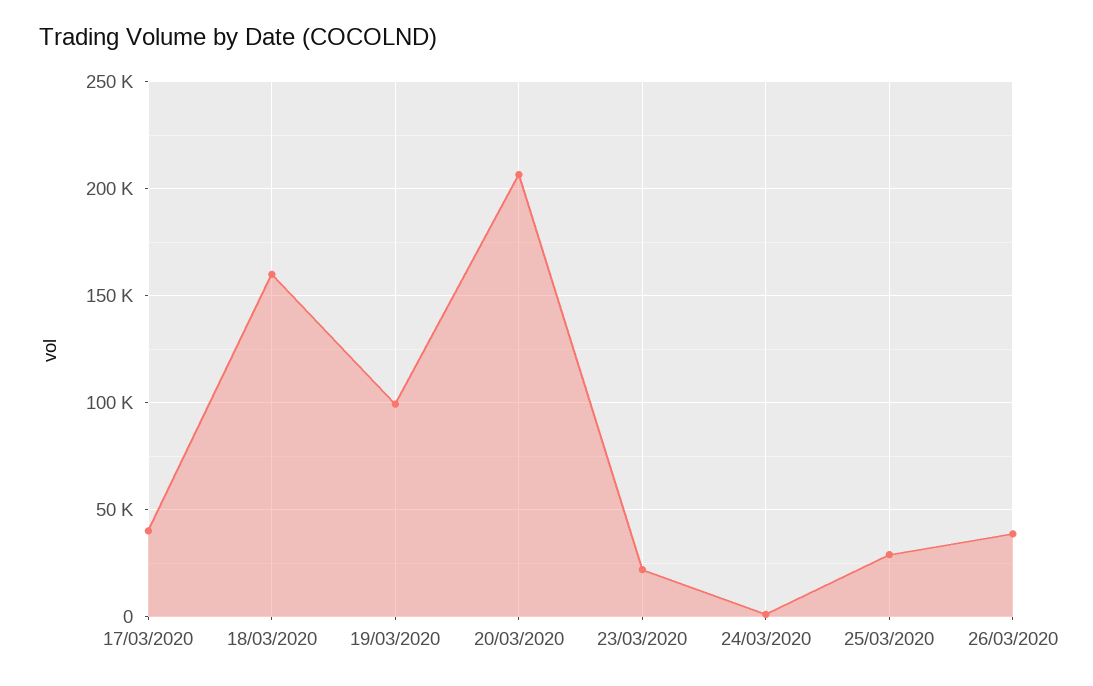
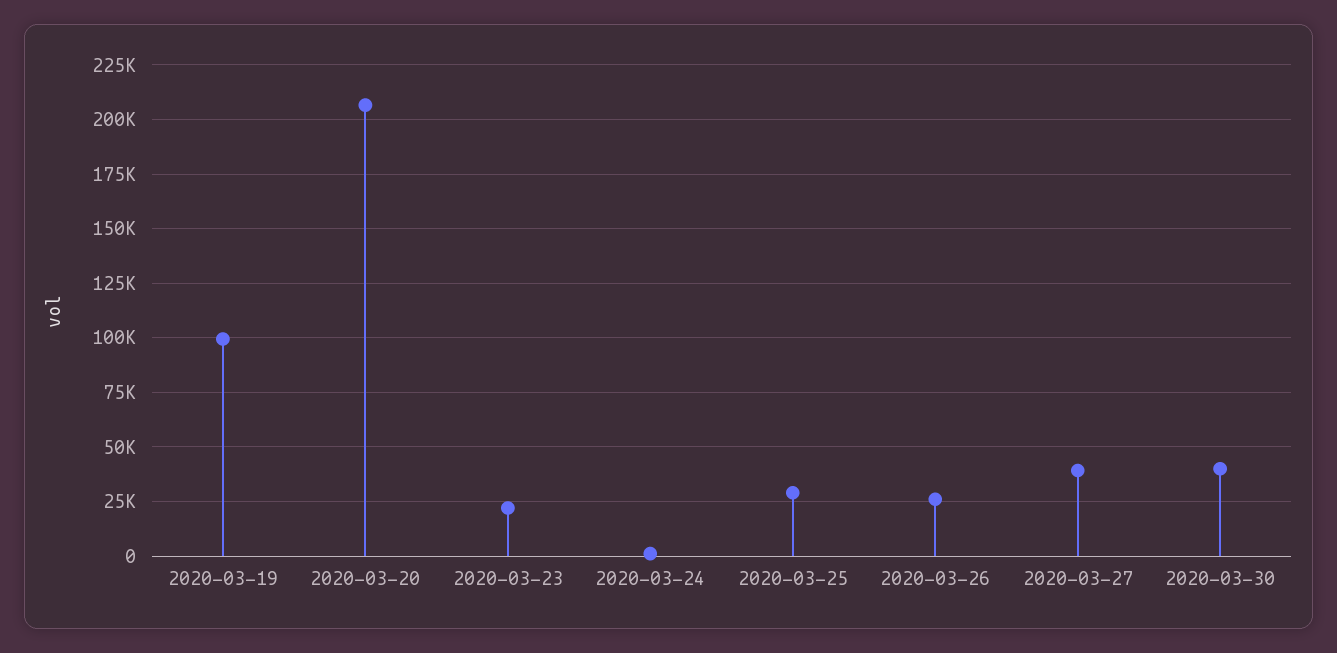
17/03/2020: 40000 -> none
18/03/2020: 160000 -> none
26/03/2020: 40000 -> 25000
2020-03-27: none -> 40000
2020-03-30: none -> 40000

